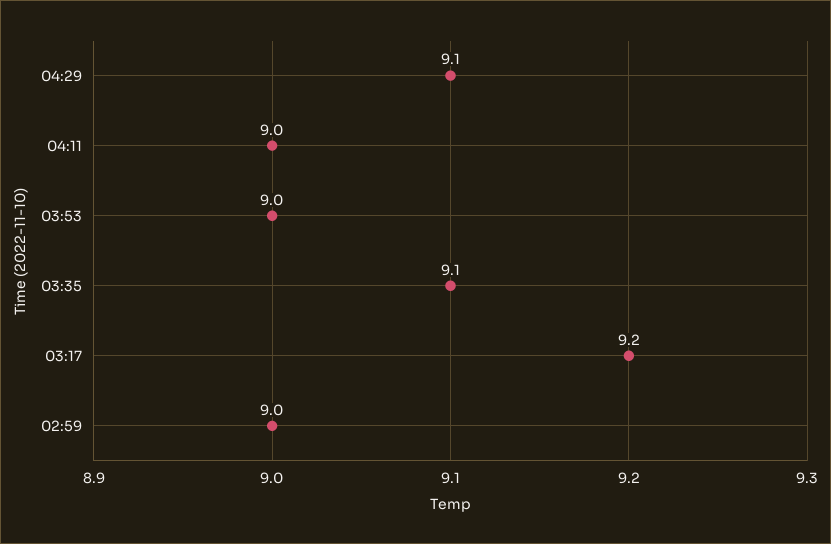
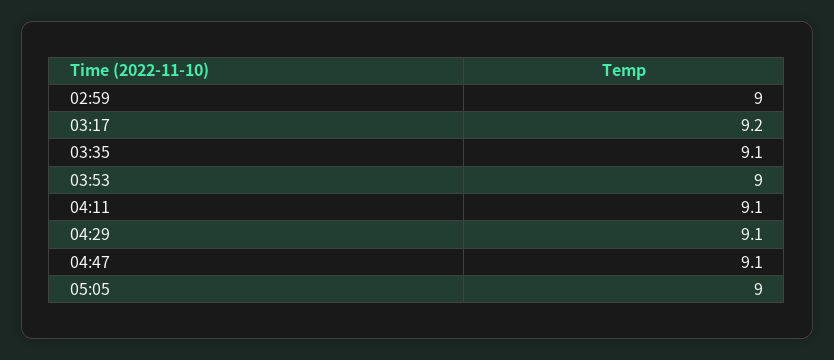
04:11: 9 -> 9.1
04:47: none -> 9.1
05:05: none -> 9

